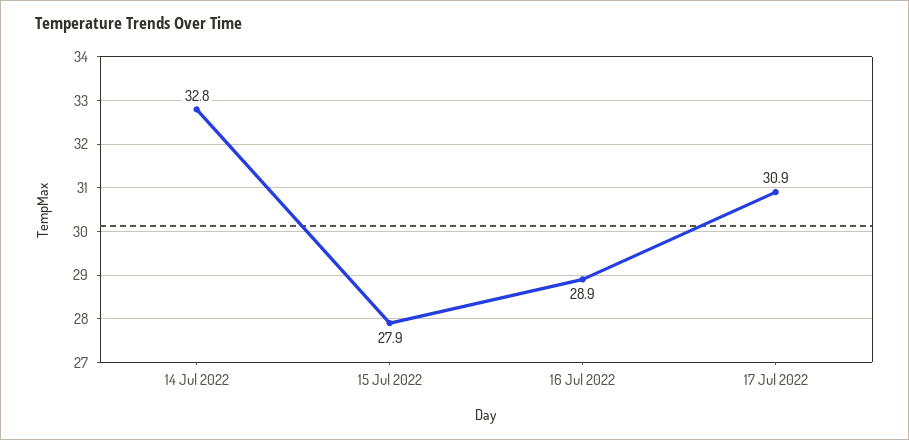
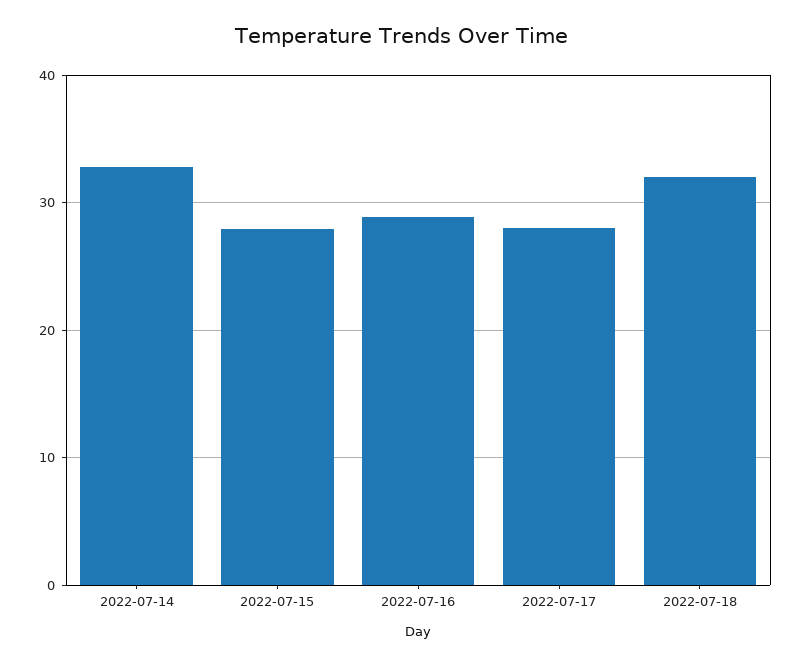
17 Jul 2022: 30.9 -> 28
2022-07-18: none -> 32

